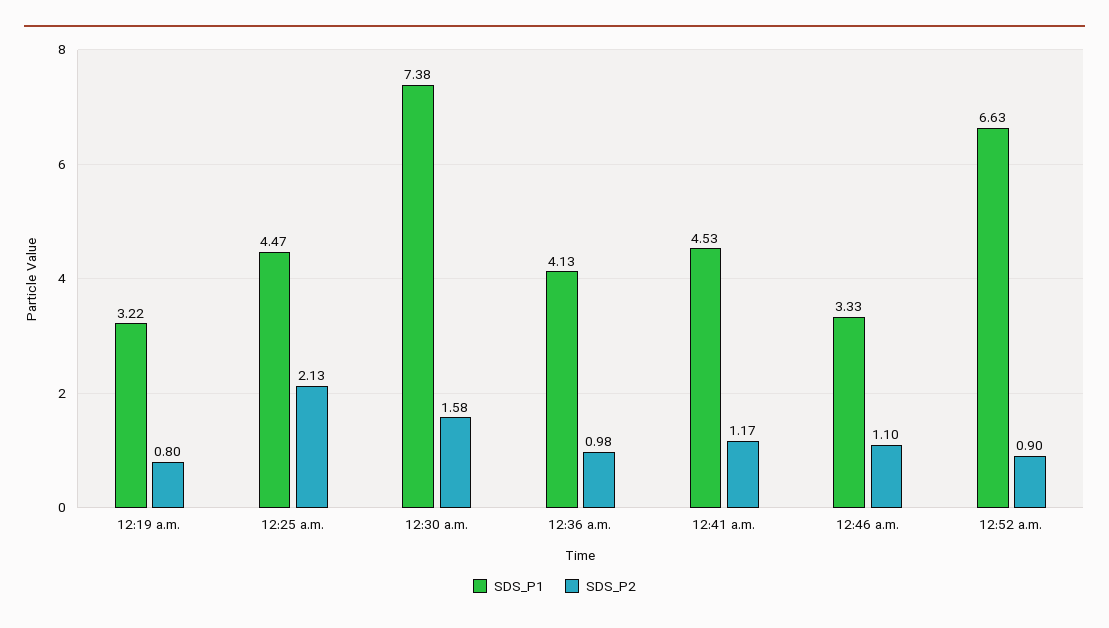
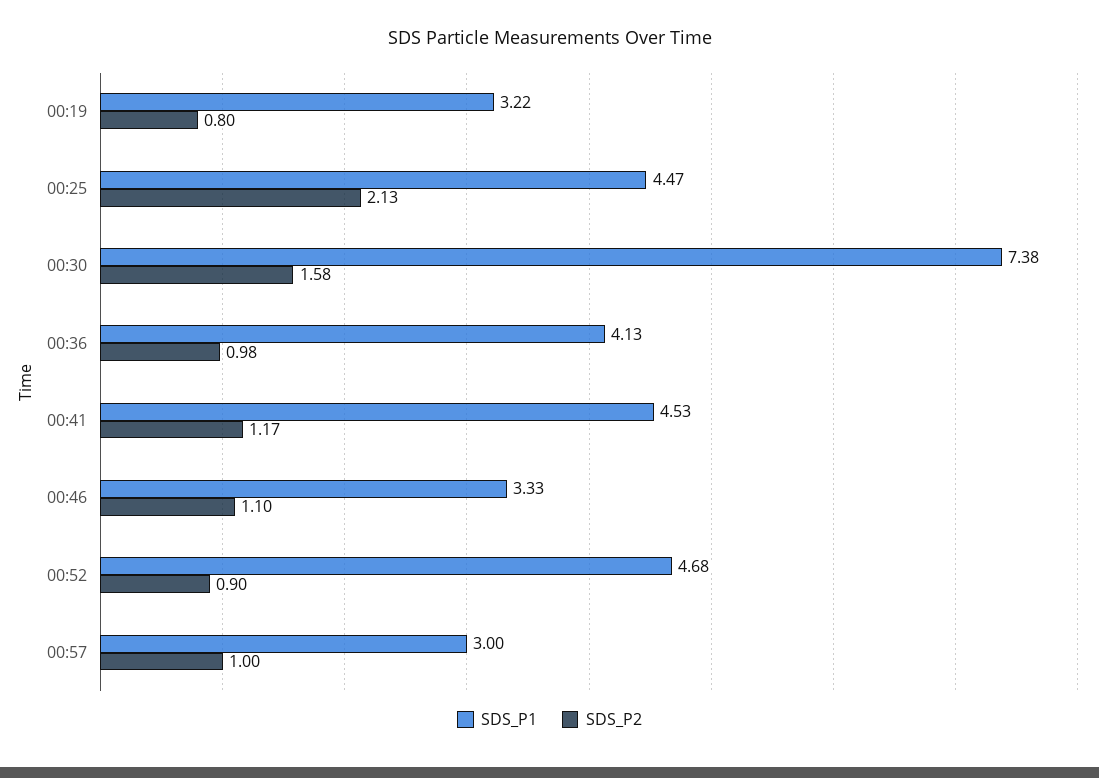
SDS_P1, 12:52 a.m.: 6.63 -> 4.68
SDS_P1, 00:57: none -> 3
SDS_P2, 00:57: none -> 1

